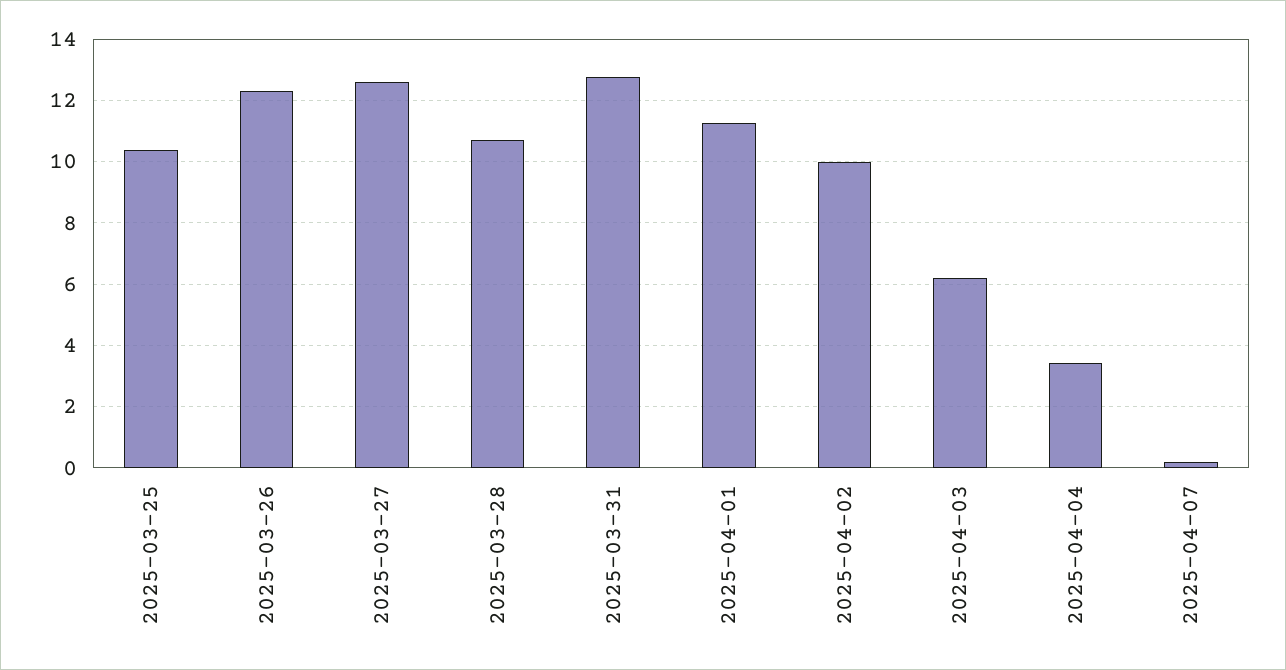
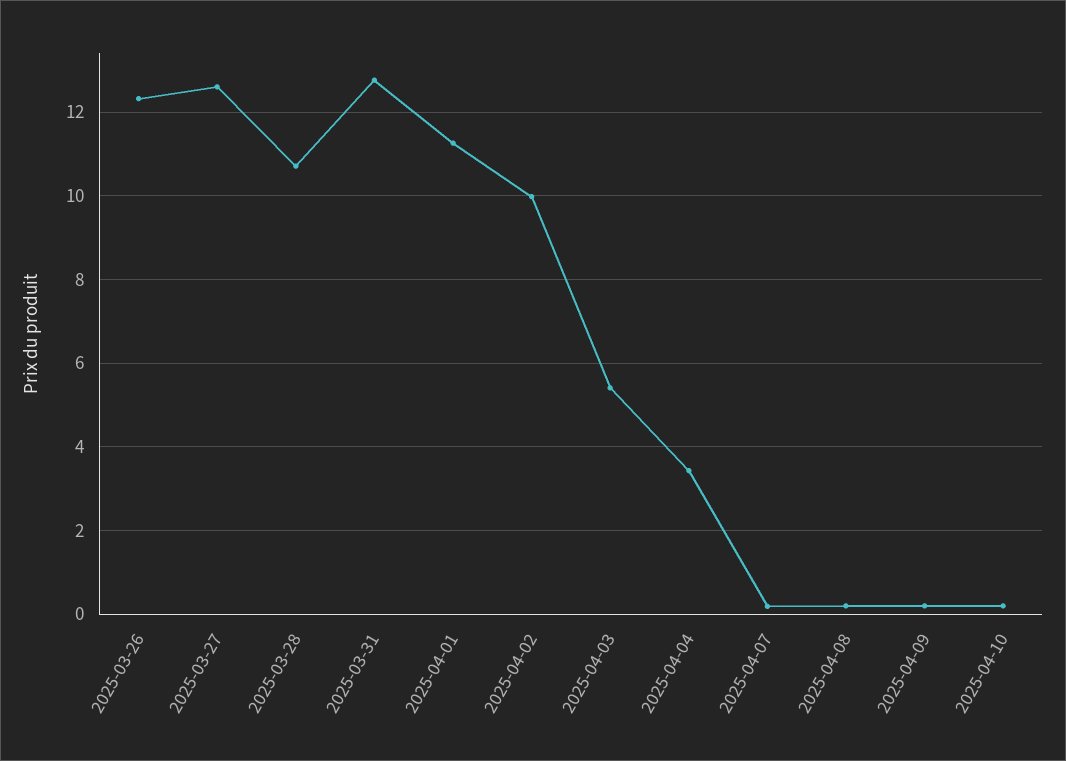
2025-03-25: 10.4 -> none
2025-04-03: 6.2 -> 5.4
2025-04-08: none -> 0.2
2025-04-09: none -> 0.2
2025-04-10: none -> 0.2

